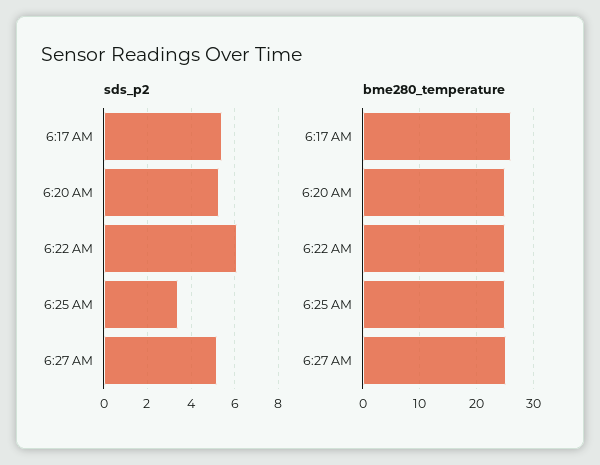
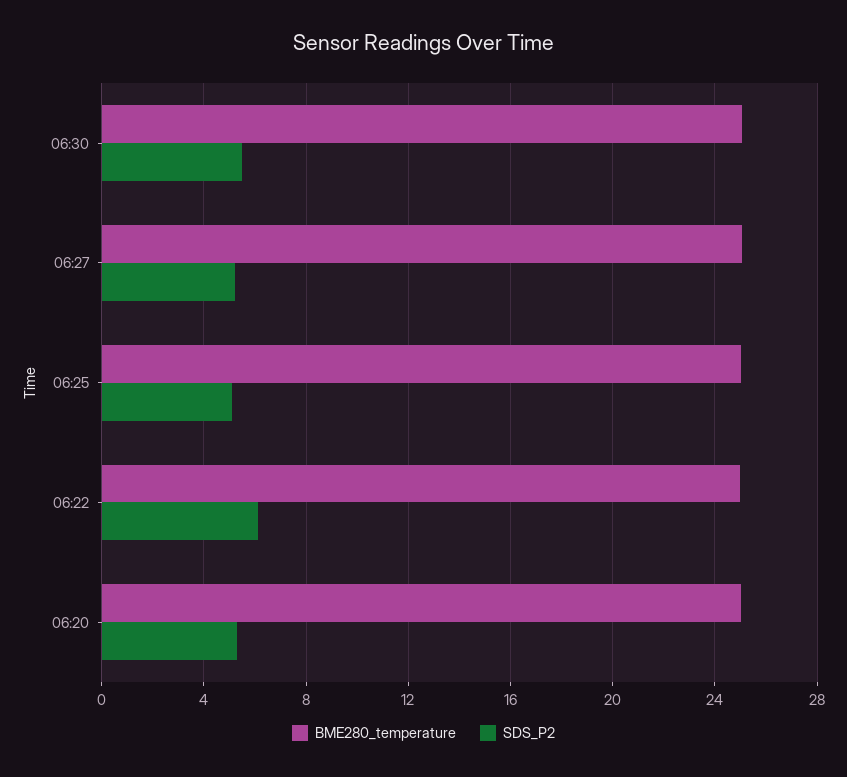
sds_p2, 6:17 AM: 5.5 -> none
sds_p2, 6:25 AM: 3.5 -> 5
bme280_temperature, 6:17 AM: 26 -> none
bme280_temperature, 06:30: none -> 25
sds_p2, 06:30: none -> 5.5

